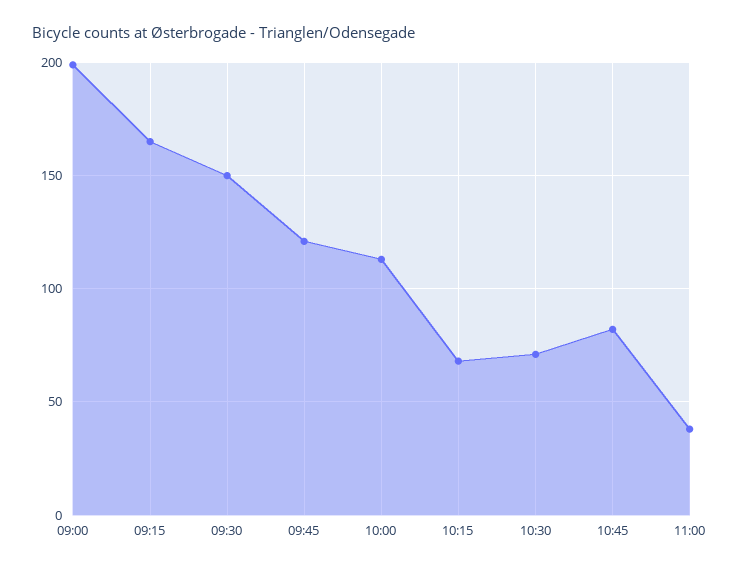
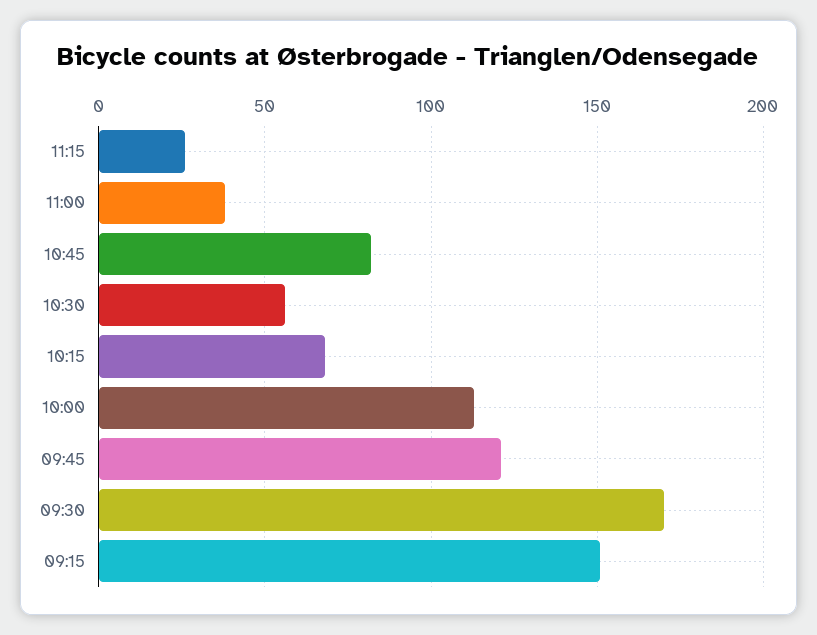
09:00: 200 -> none
09:15: 165 -> 150
09:30: 150 -> 170
10:30: 70 -> 55
11:15: none -> 25

